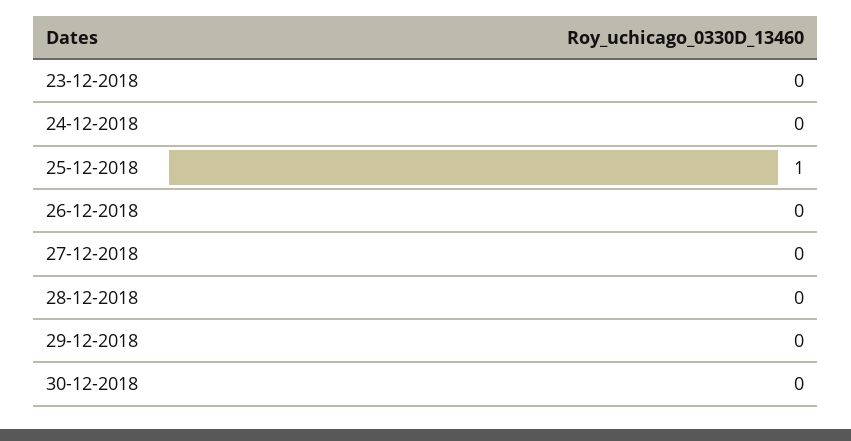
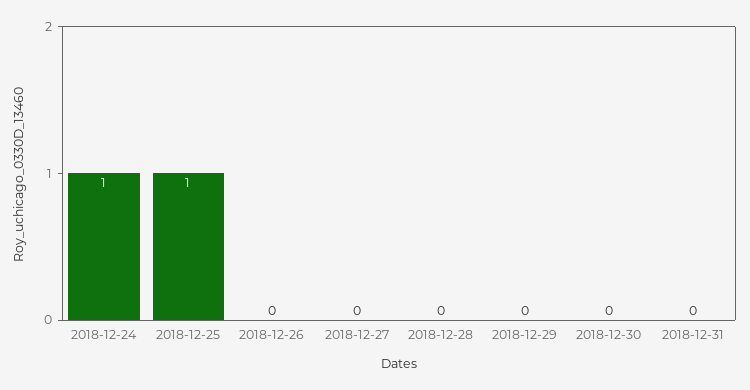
23-12-2018: 0 -> none
24-12-2018: 0 -> 1
2018-12-31: none -> 0

